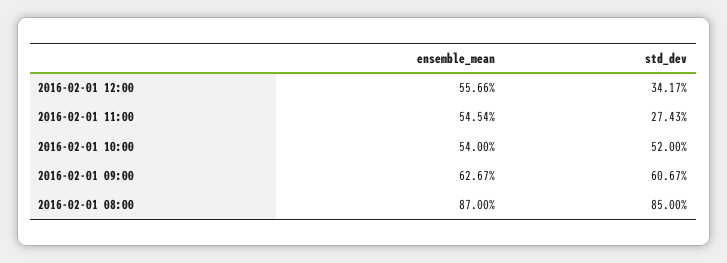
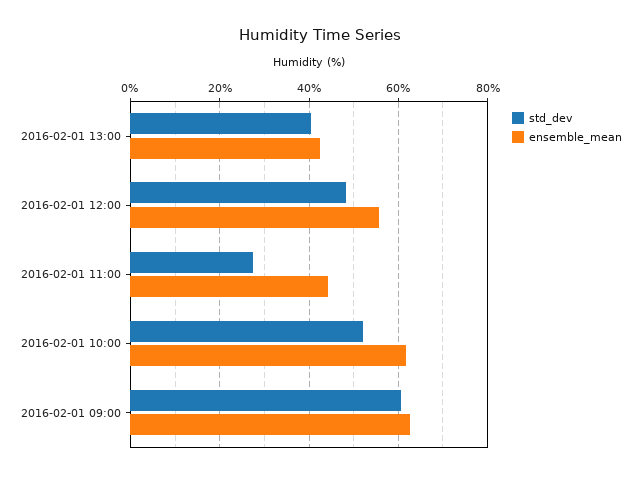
std_dev, 2016-02-01 12:00: 34.17 -> 48
ensemble_mean, 2016-02-01 11:00: 54.54 -> 44
ensemble_mean, 2016-02-01 10:00: 54 -> 62
ensemble_mean, 2016-02-01 08:00: 87 -> none
std_dev, 2016-02-01 08:00: 85 -> none
std_dev, 2016-02-01 13:00: none -> 40
ensemble_mean, 2016-02-01 13:00: none -> 42

